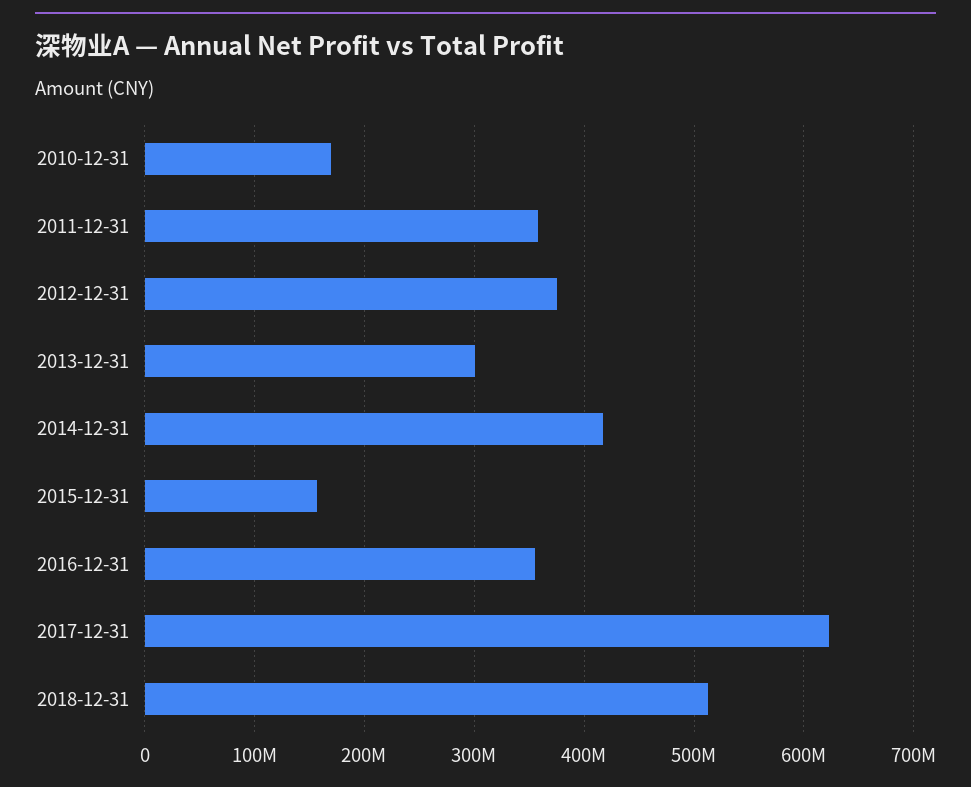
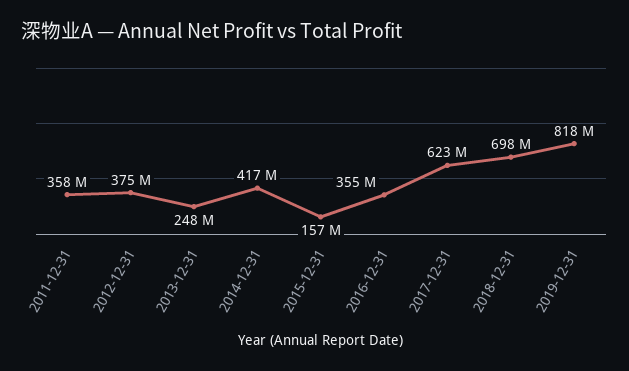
2010-12-31: 170000000 -> none
2013-12-31: 300000000 -> 248000000
2018-12-31: 510000000 -> 698000000
2019-12-31: none -> 818000000

